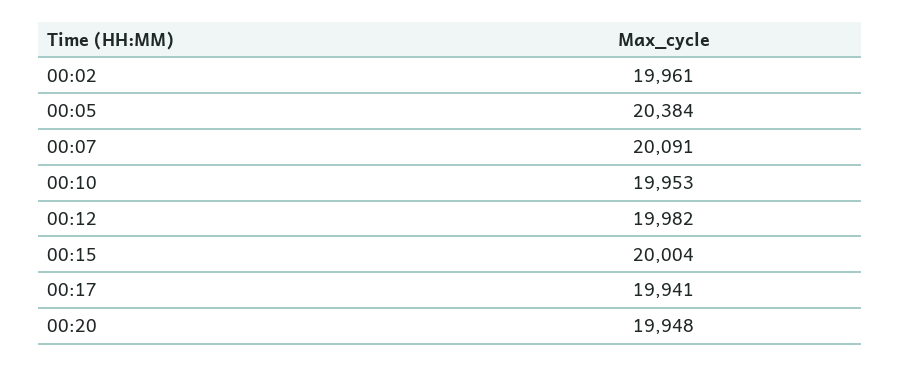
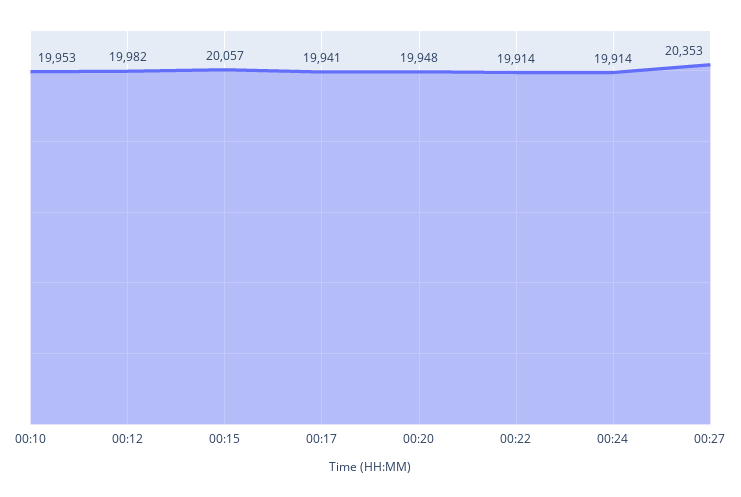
00:02: 19961 -> none
00:05: 20384 -> none
00:07: 20091 -> none
00:15: 20004 -> 20057
00:22: none -> 19914
00:24: none -> 19914
00:27: none -> 20353

